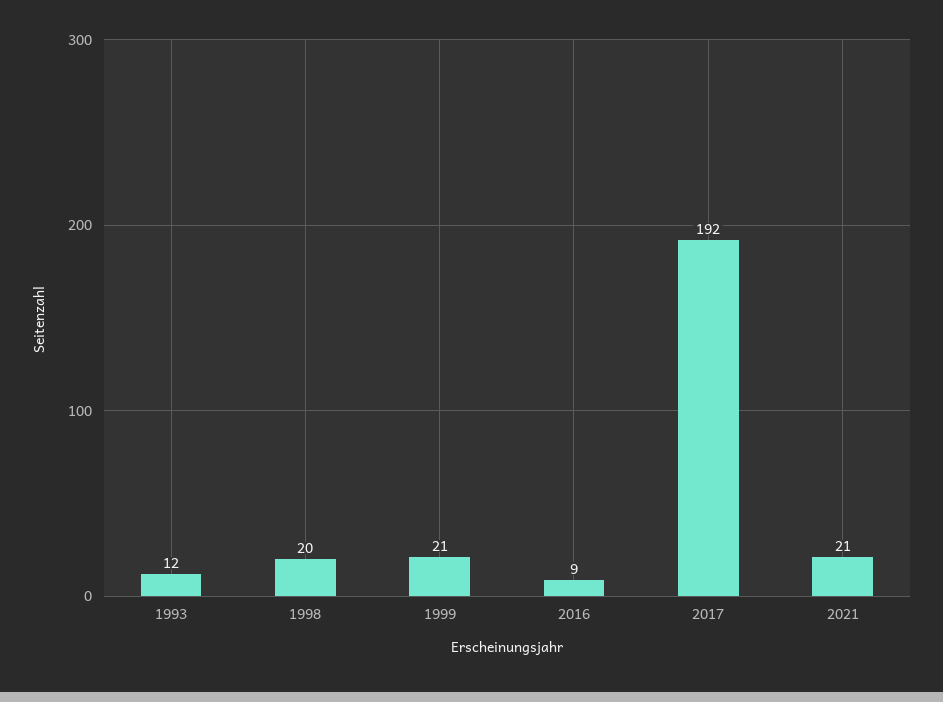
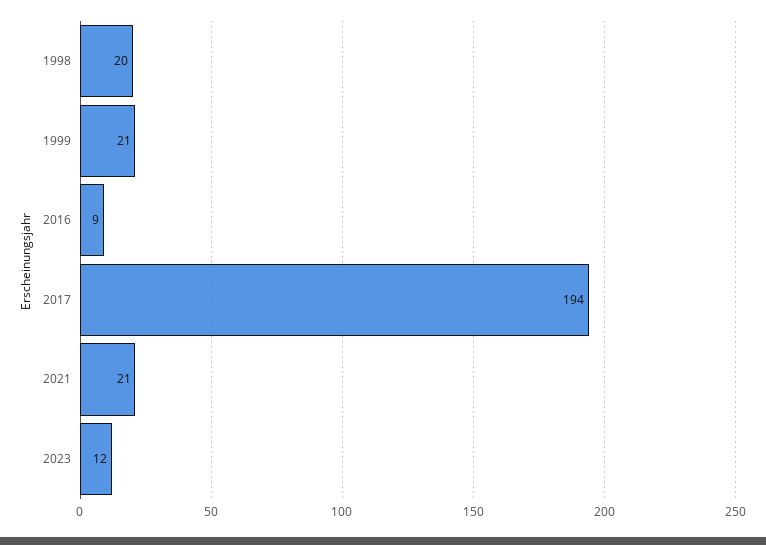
1993: 12 -> none
2017: 192 -> 194
2023: none -> 12

